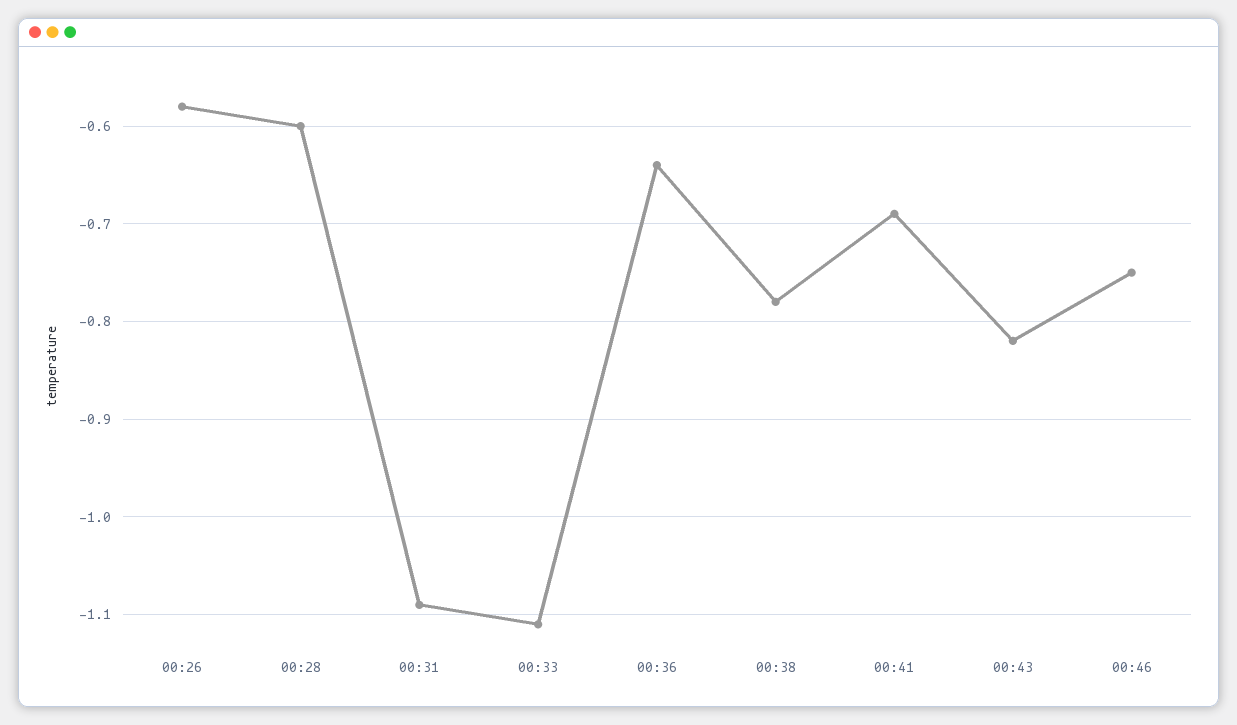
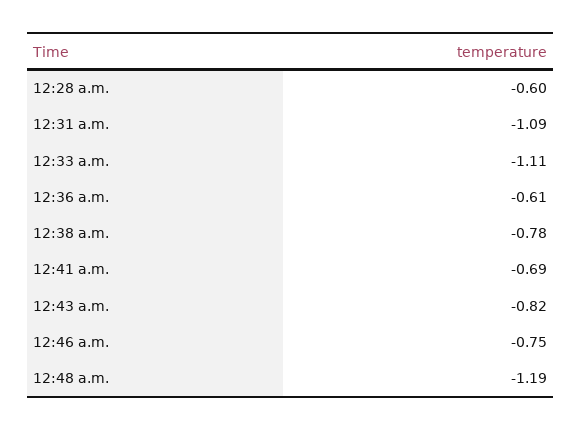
00:26: -0.58 -> none
00:36: -0.64 -> -0.61
12:48 a.m.: none -> -1.19

